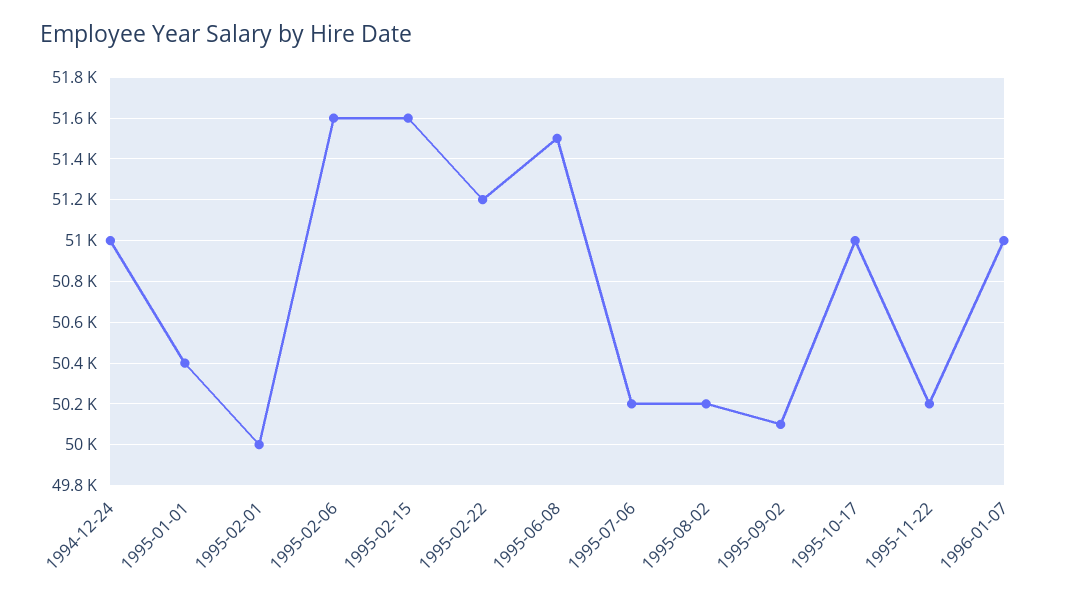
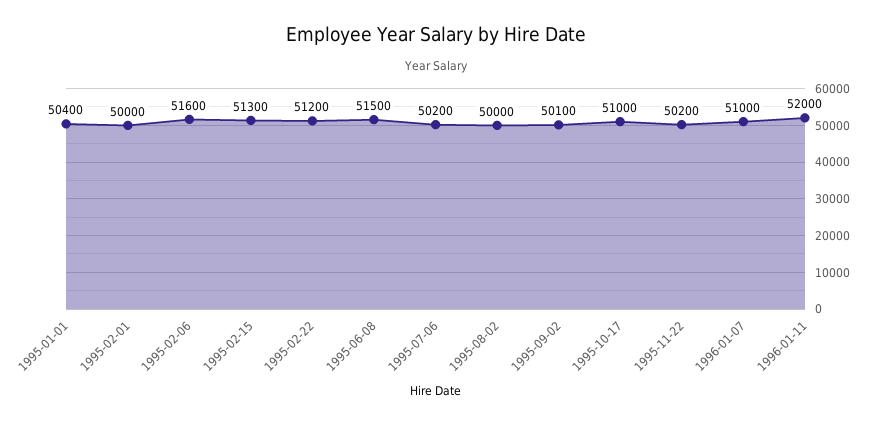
1994-12-24: 51000 -> none
1995-02-15: 51600 -> 51300
1995-08-02: 50200 -> 50000
1996-01-11: none -> 52000

